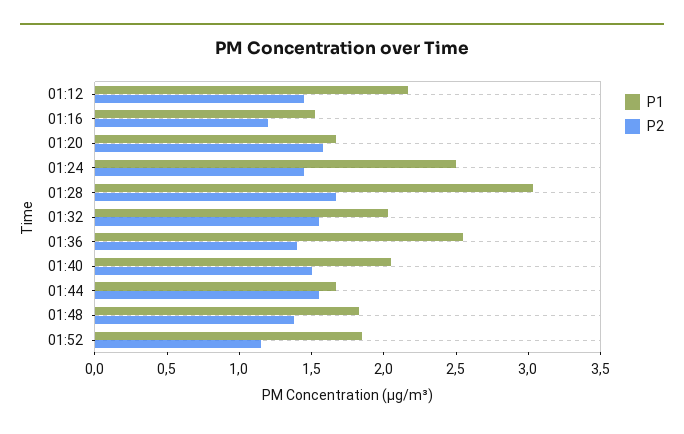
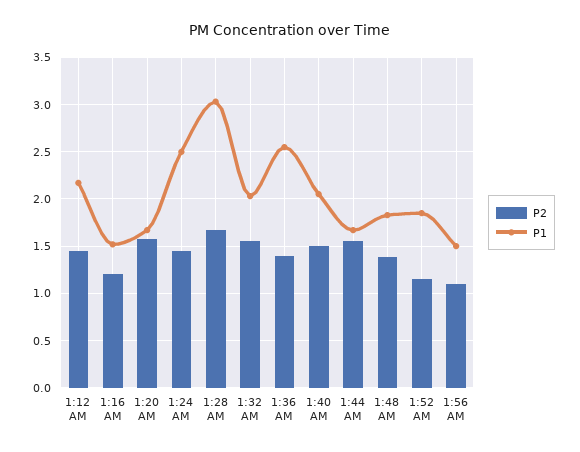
P2, 1:56 AM: none -> 1.1
P1, 1:56 AM: none -> 1.5

